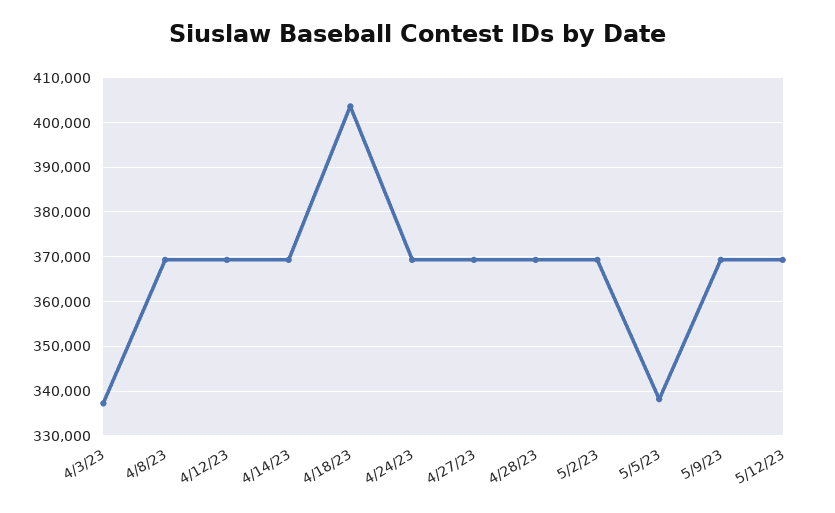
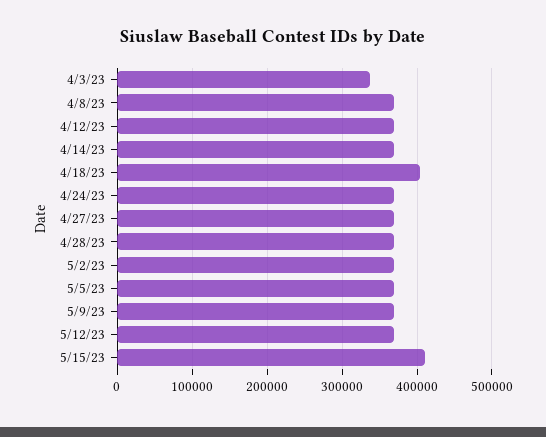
5/5/23: 338000 -> 370000
5/15/23: none -> 410000

